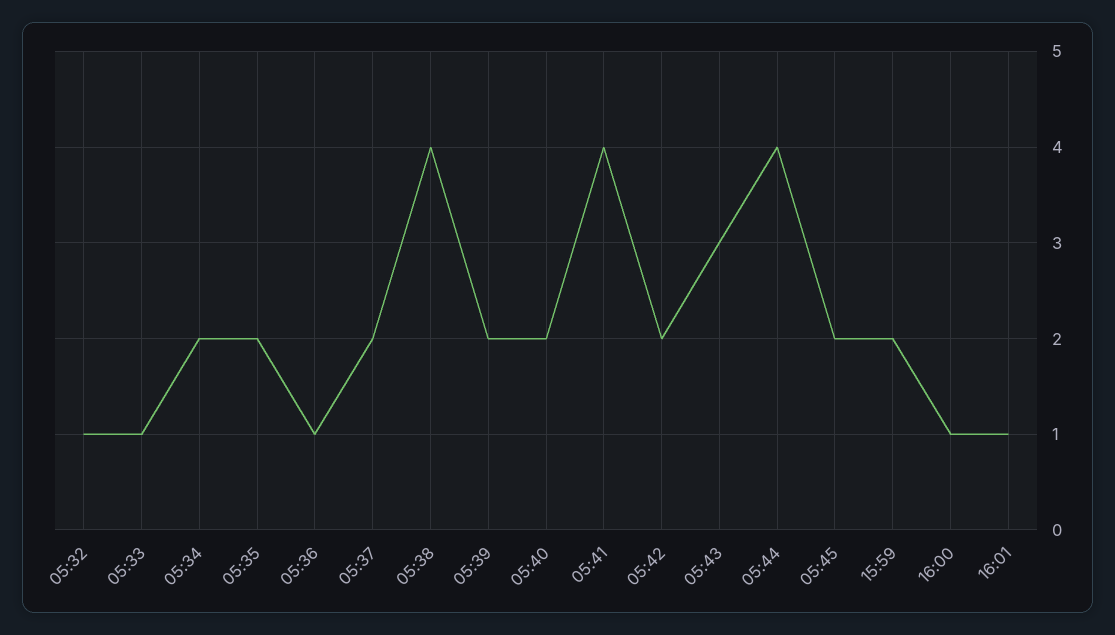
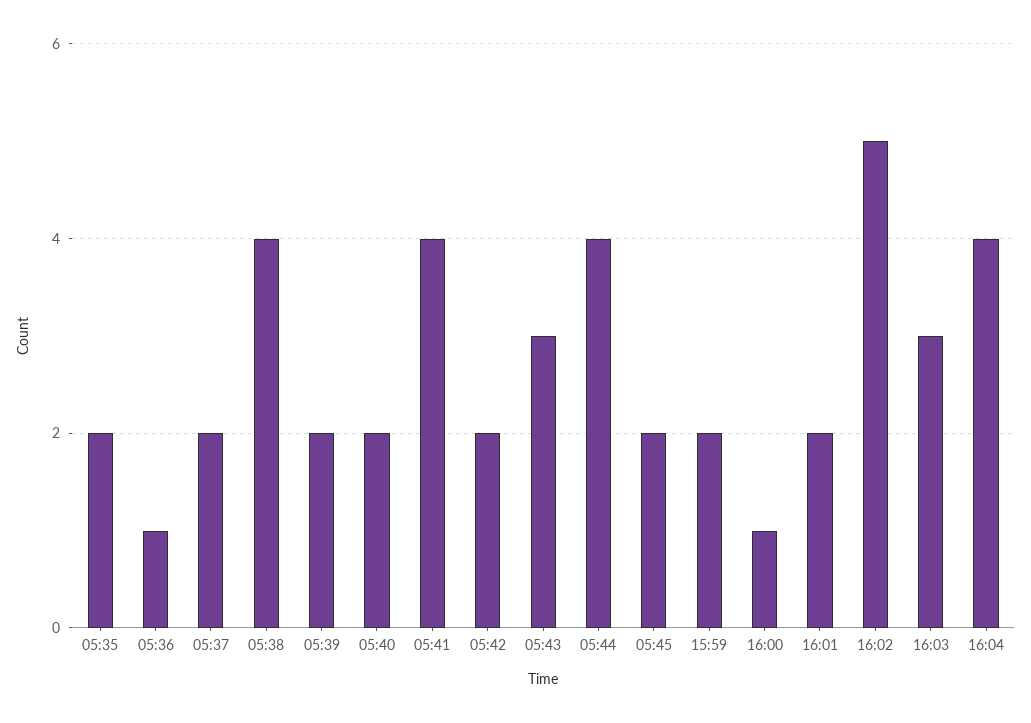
05:32: 1 -> none
05:33: 1 -> none
05:34: 2 -> none
16:01: 1 -> 2
16:02: none -> 5
16:03: none -> 3
16:04: none -> 4

